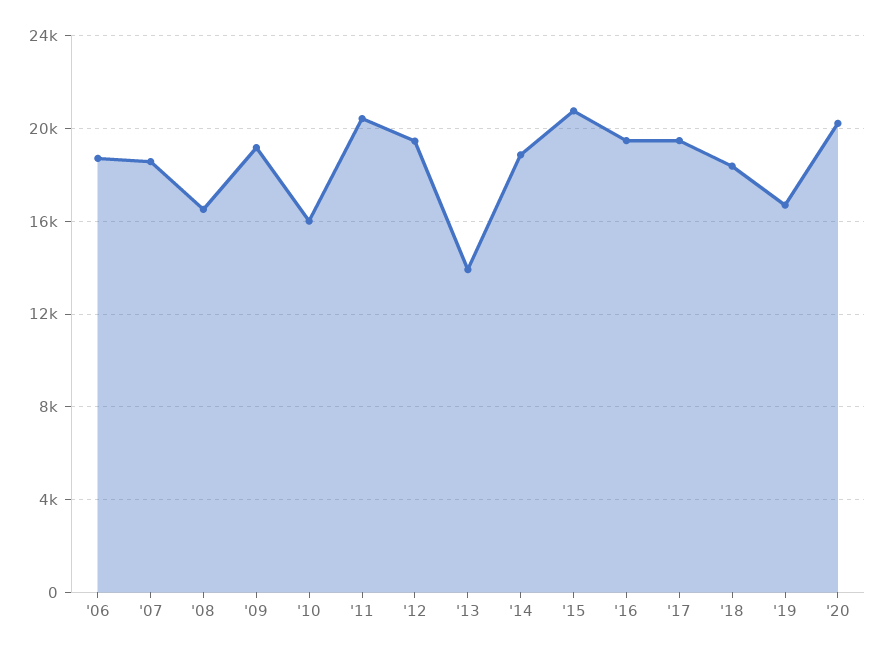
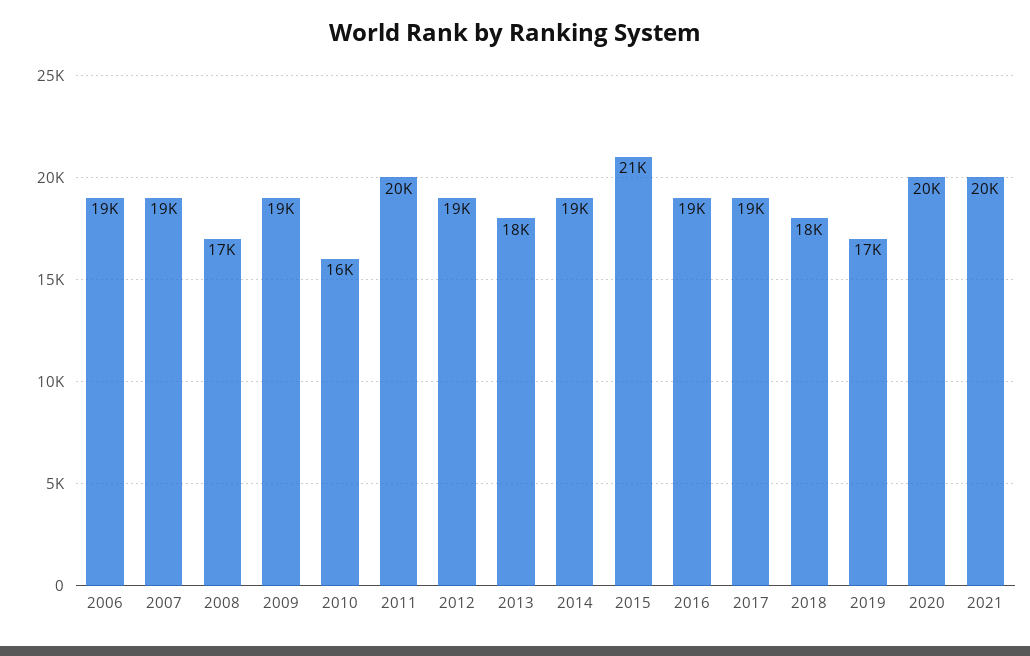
'13: 14000 -> 18000
2021: none -> 20000

